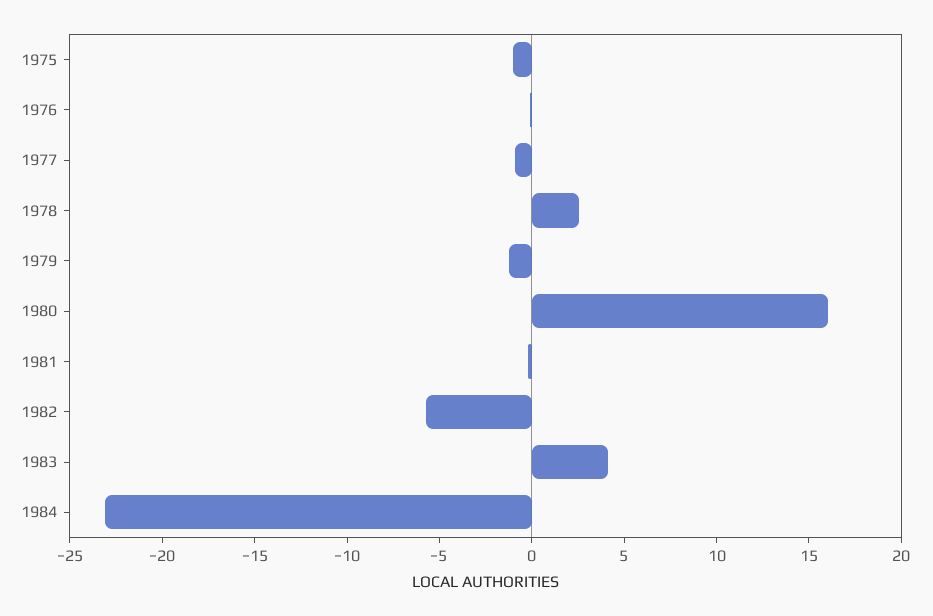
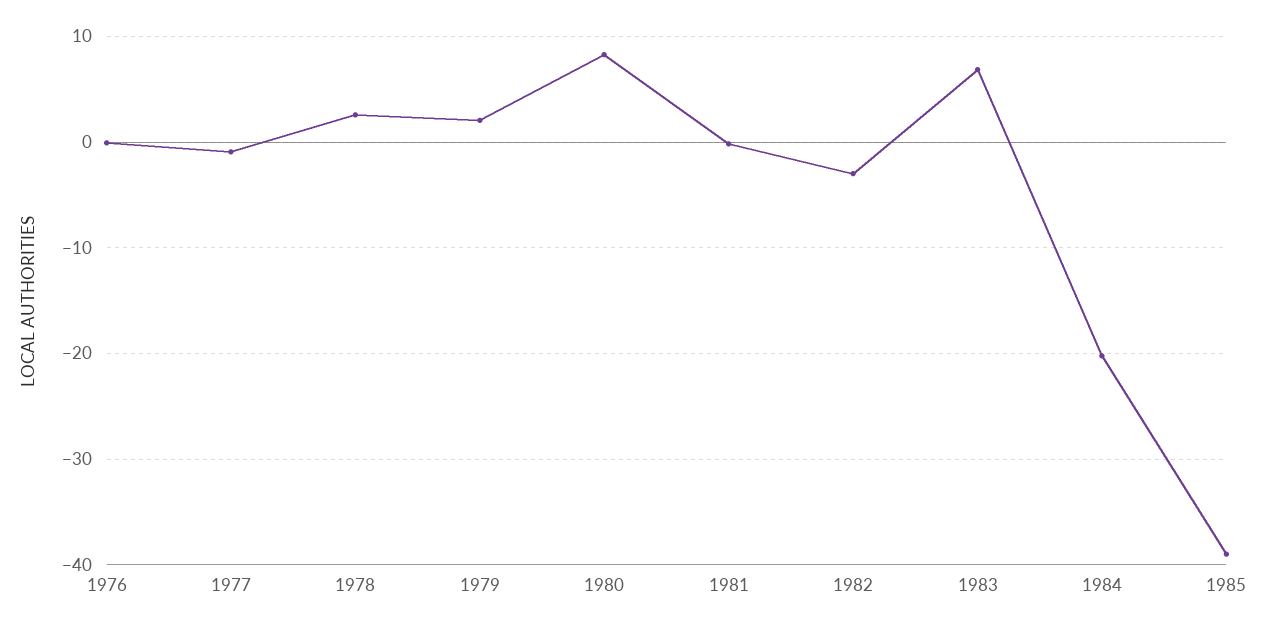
1975: -1 -> none
1979: -1 -> 2
1980: 16 -> 8
1982: -6 -> -3
1983: 4 -> 7
1984: -23 -> -20
1985: none -> -39

